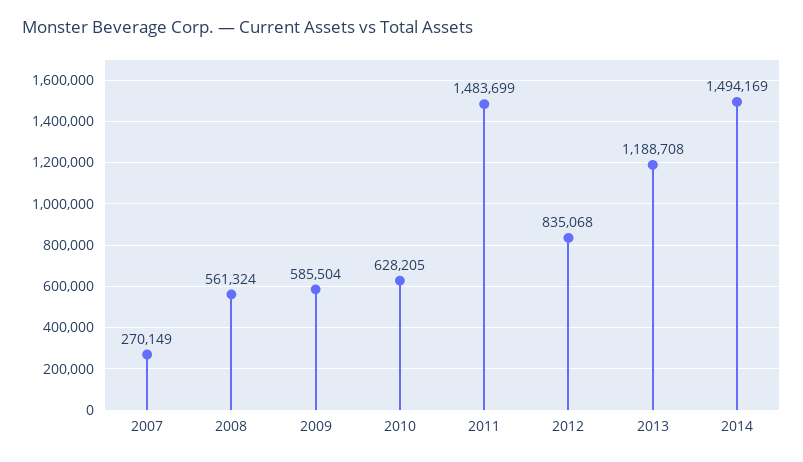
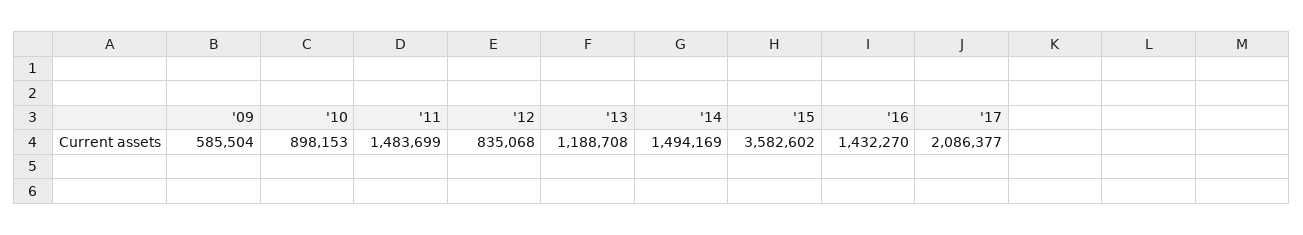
2007: 270149 -> none
2008: 561324 -> none
2010: 628205 -> 898153
'15: none -> 3582602
'16: none -> 1432270
'17: none -> 2086377

